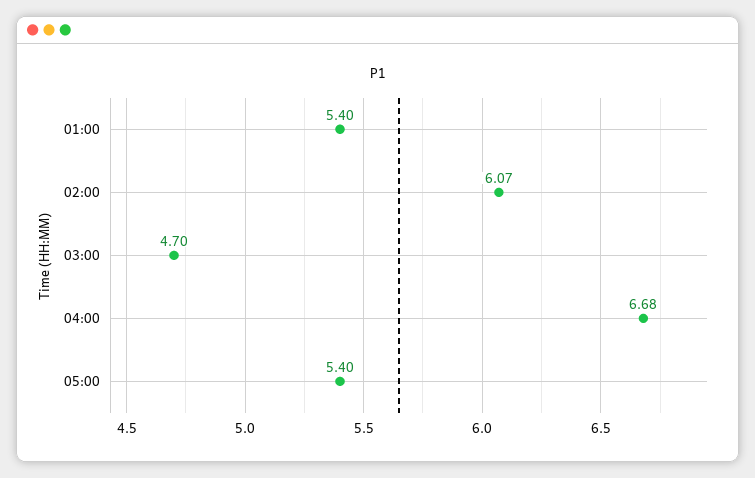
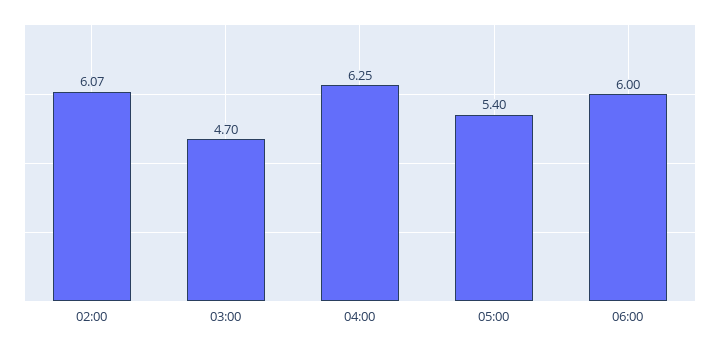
01:00: 5.4 -> none
04:00: 6.68 -> 6.25
06:00: none -> 6

